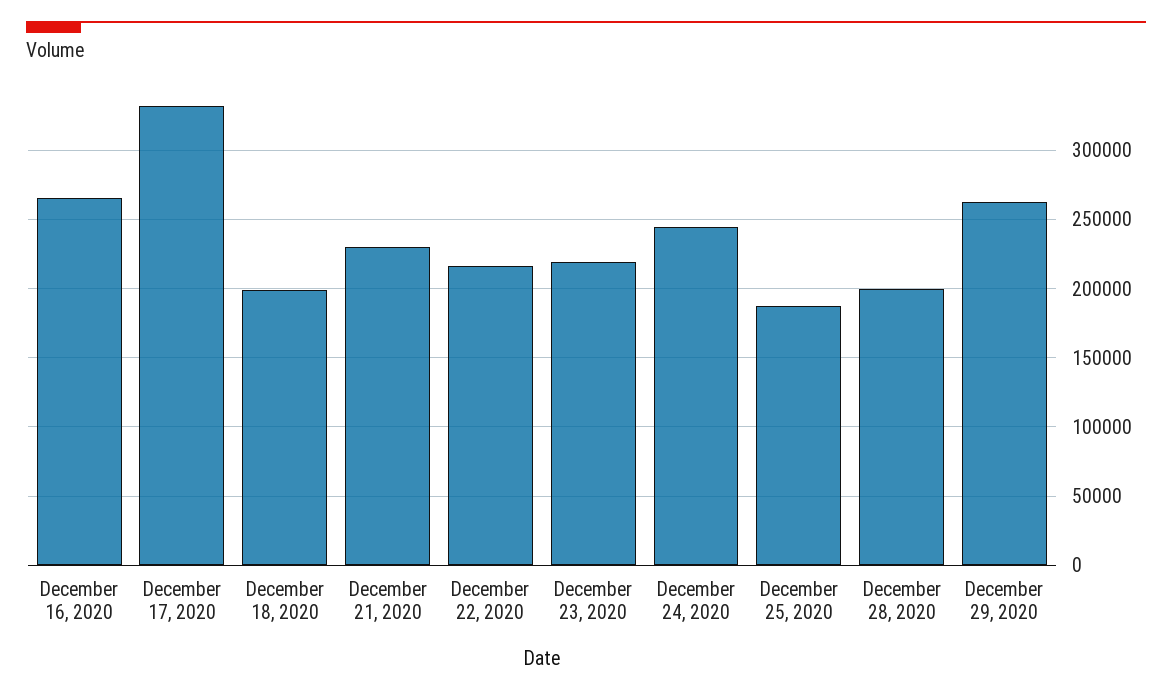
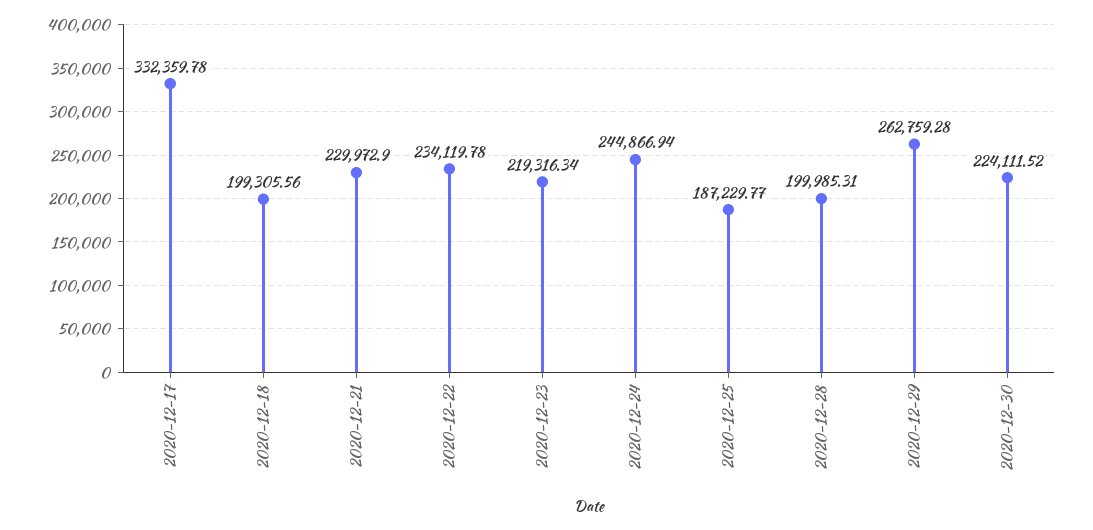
December 16, 2020: 265000 -> none
December 22, 2020: 215000 -> 234119.78
2020-12-30: none -> 224111.52

